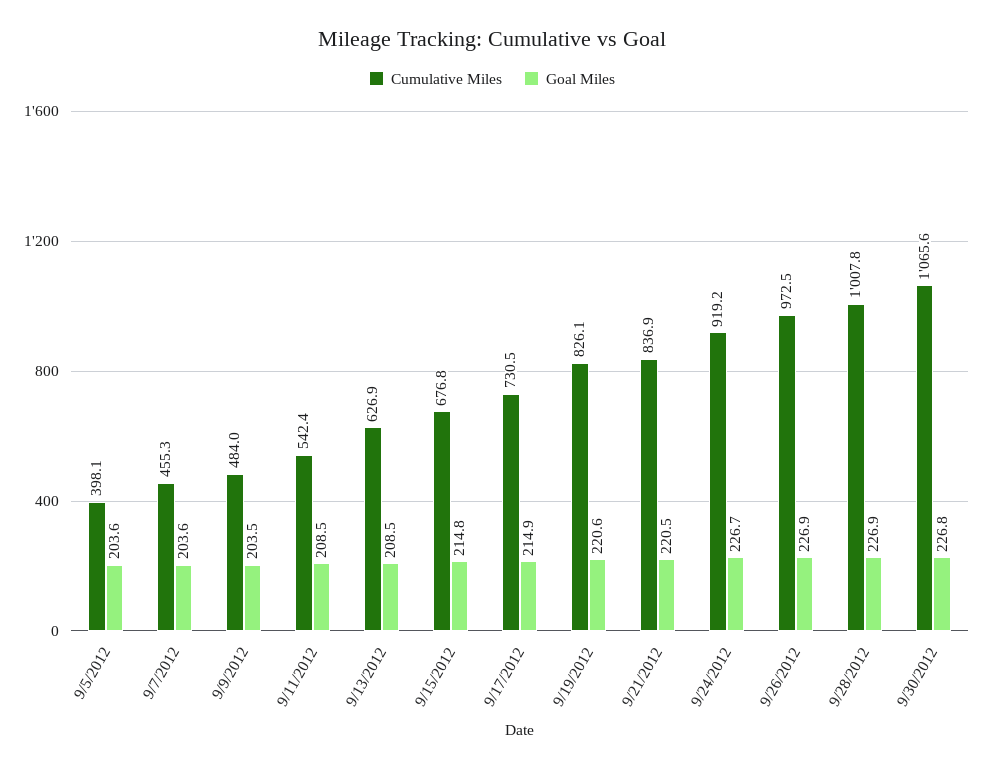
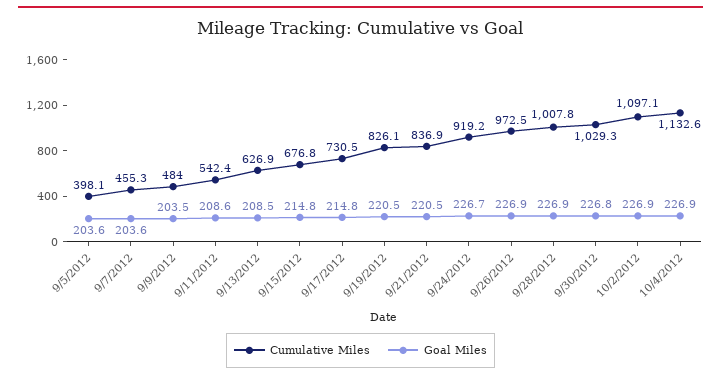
Goal Miles, 9/11/2012: 208.5 -> 208.6
Goal Miles, 9/17/2012: 214.9 -> 214.8
Goal Miles, 9/19/2012: 220.6 -> 220.5
Cumulative Miles, 9/30/2012: 1065.6 -> 1029.3
Cumulative Miles, 10/2/2012: none -> 1097.1
Goal Miles, 10/2/2012: none -> 226.9
Cumulative Miles, 10/4/2012: none -> 1132.6
Goal Miles, 10/4/2012: none -> 226.9

